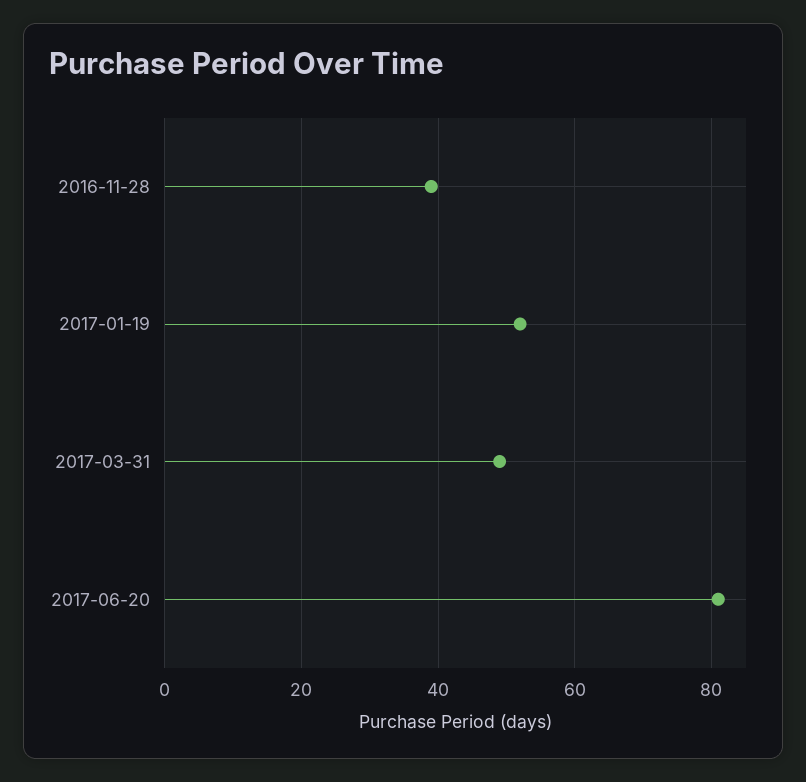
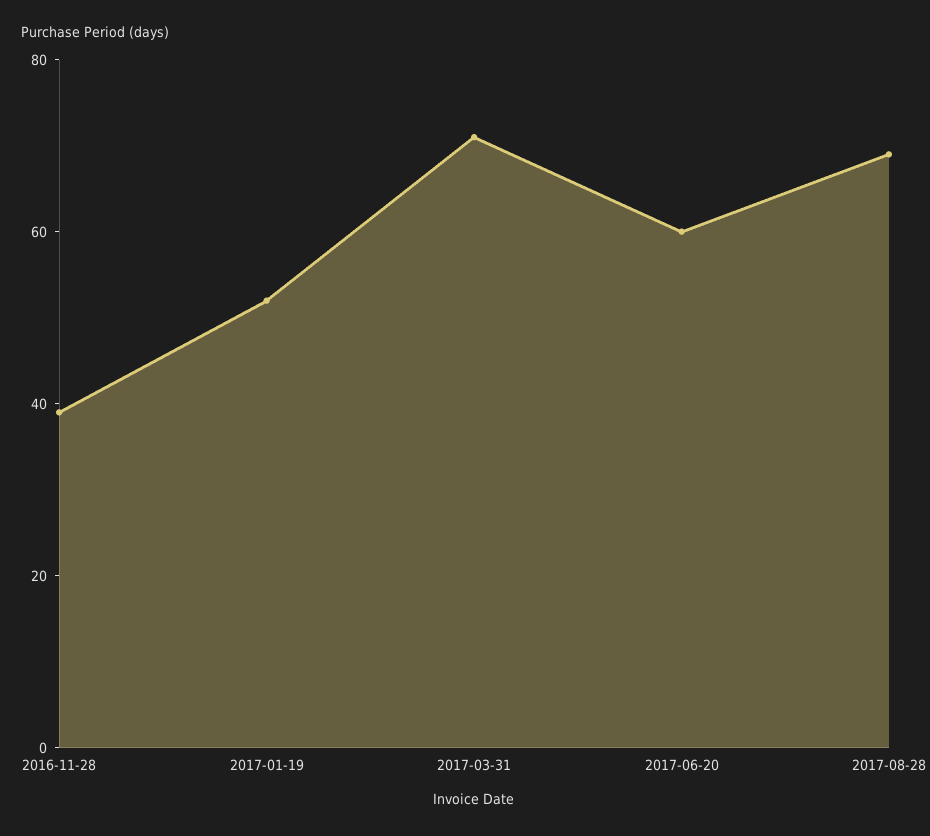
2017-03-31: 50 -> 70
2017-06-20: 80 -> 60
2017-08-28: none -> 70

